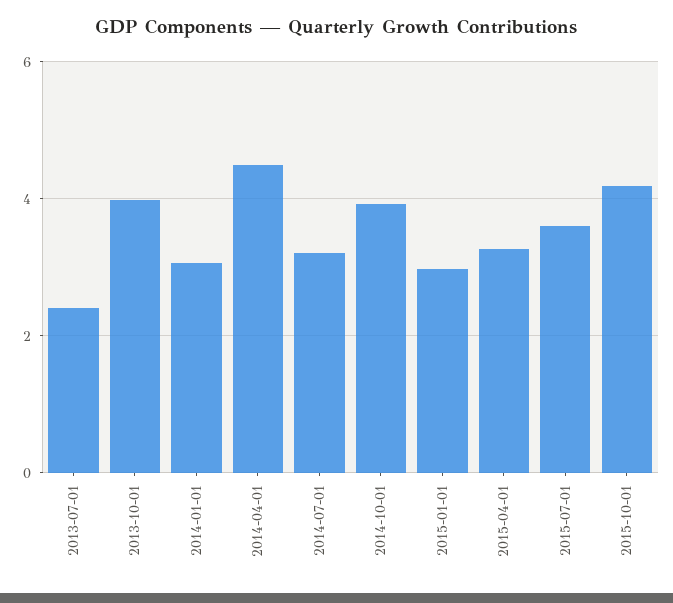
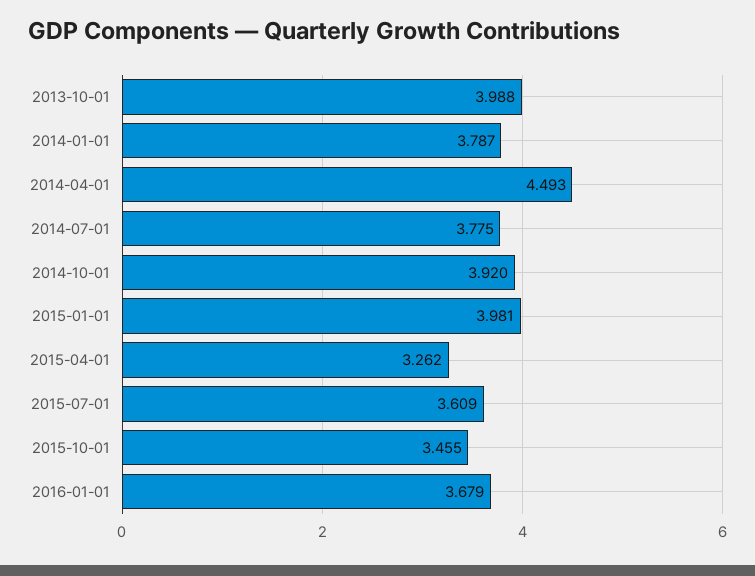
2013-07-01: 2.4 -> none
2014-01-01: 3 -> 3.787
2014-07-01: 3.2 -> 3.775
2015-01-01: 3 -> 3.981
2015-10-01: 4.2 -> 3.455
2016-01-01: none -> 3.679

